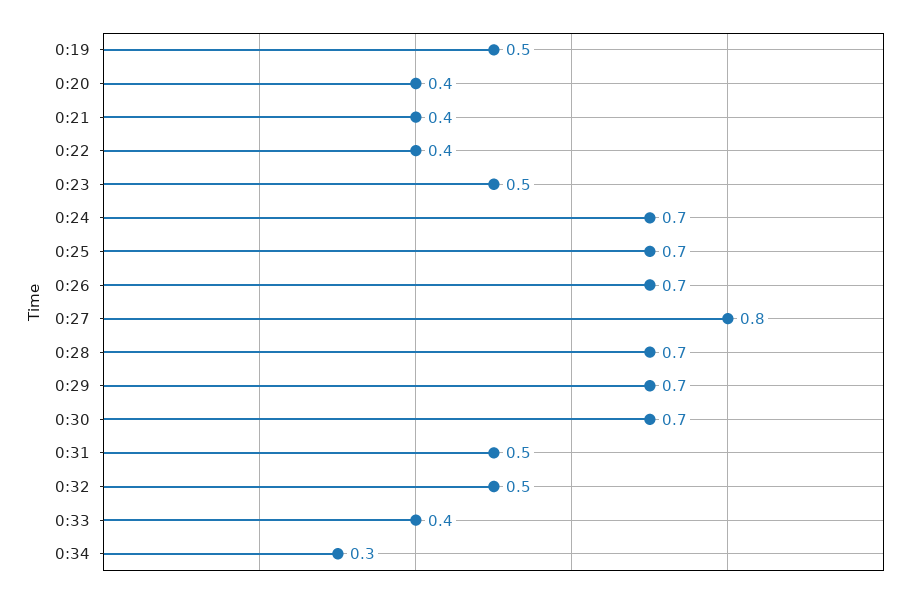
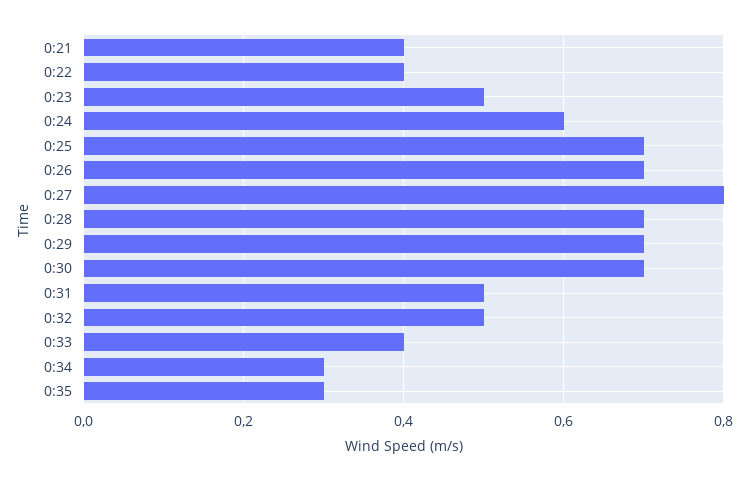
0:19: 0.5 -> none
0:20: 0.4 -> none
0:24: 0.7 -> 0.6
0:35: none -> 0.3

